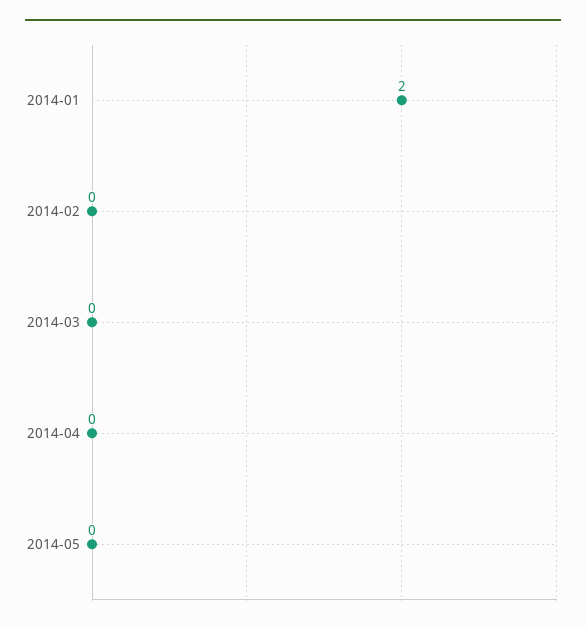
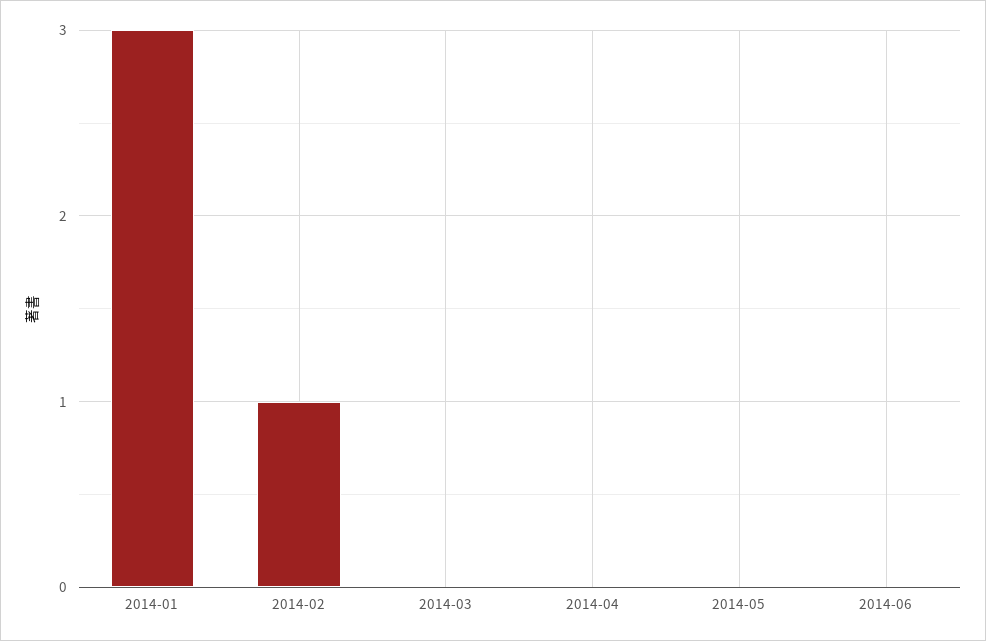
2014-01: 2 -> 3
2014-02: 0 -> 1
2014-06: none -> 0

